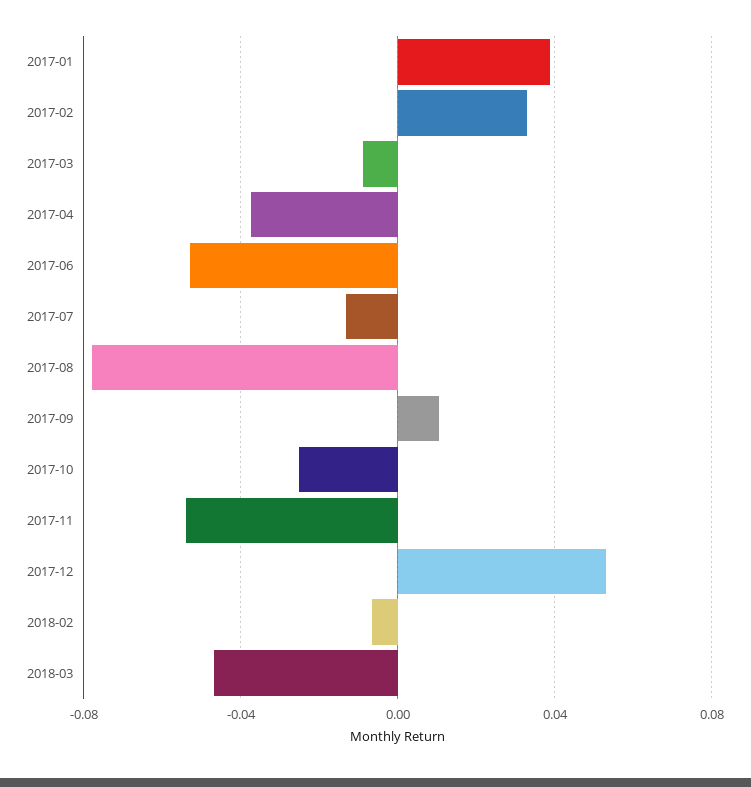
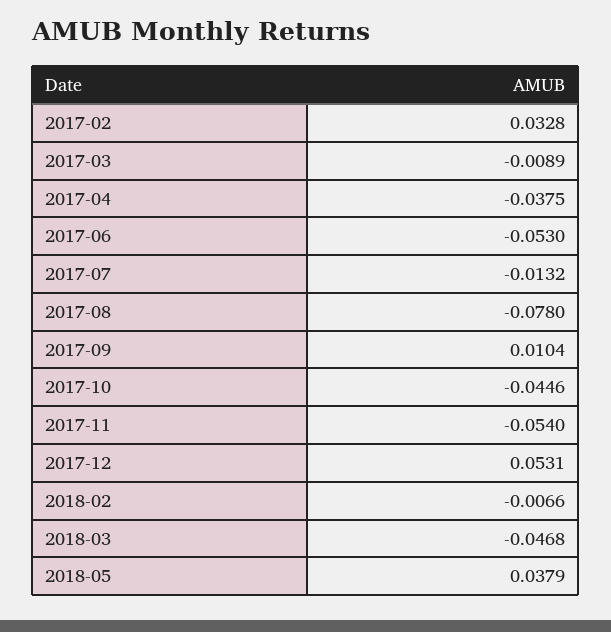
2017-01: 0.04 -> none
2017-10: -0.025 -> -0.0446
2018-05: none -> 0.0379

